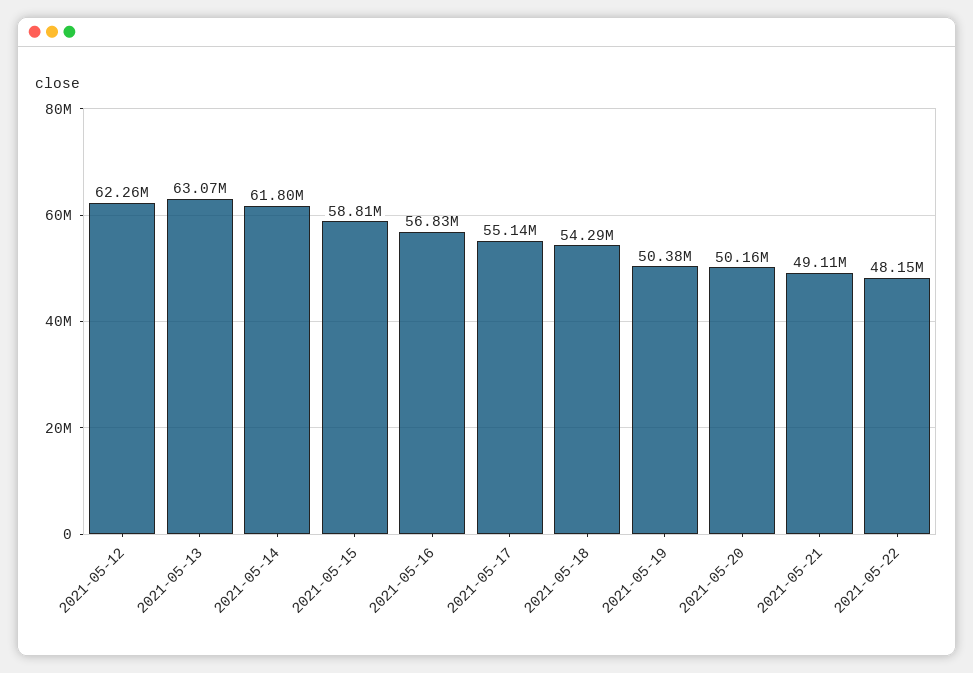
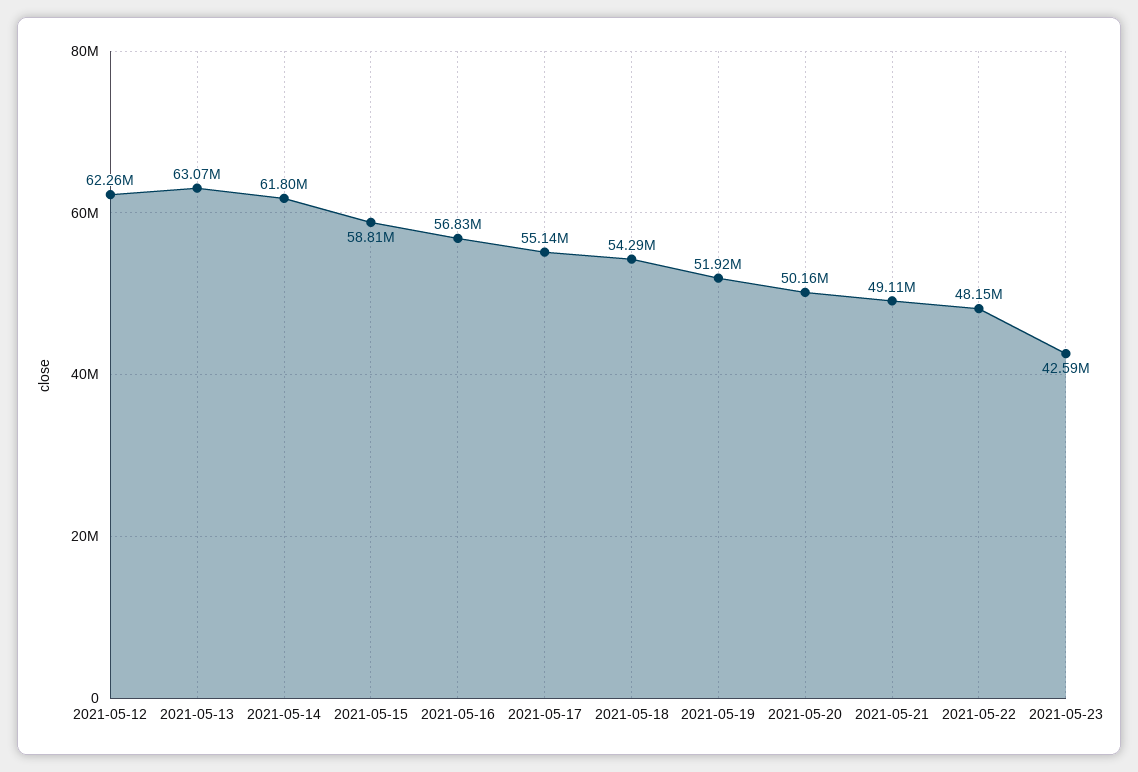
2021-05-19: 50380000 -> 51920000
2021-05-23: none -> 42590000

